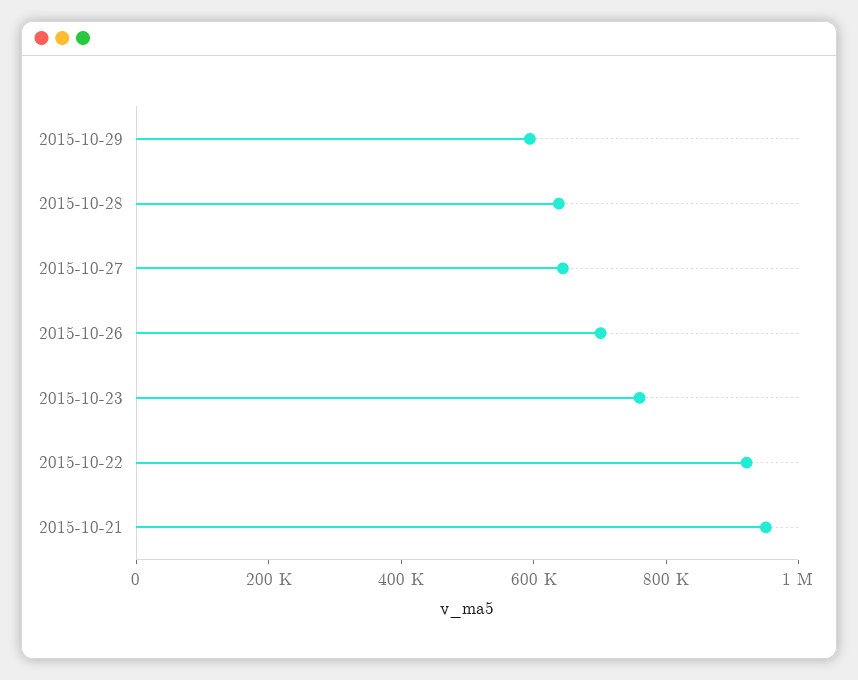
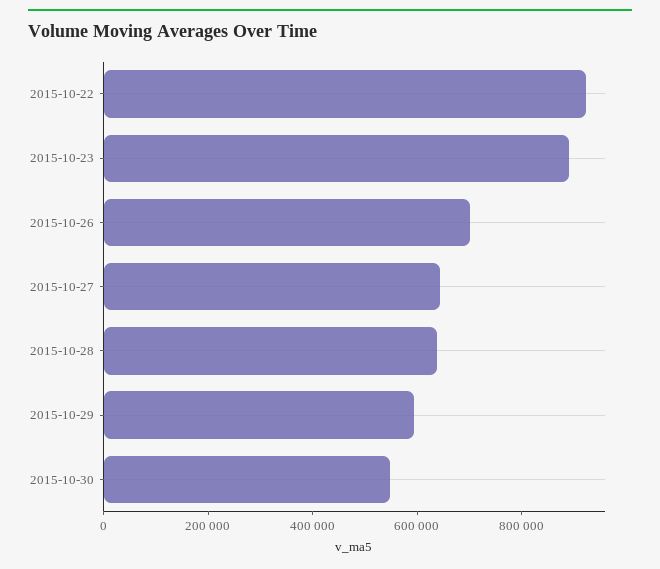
2015-10-23: 750000 -> 900000
2015-10-21: 950000 -> none
2015-10-30: none -> 550000

